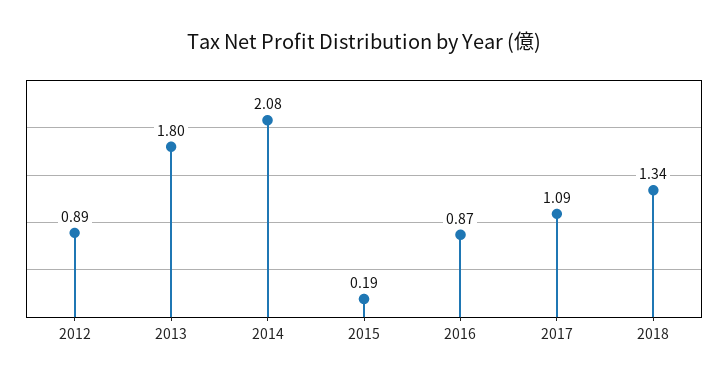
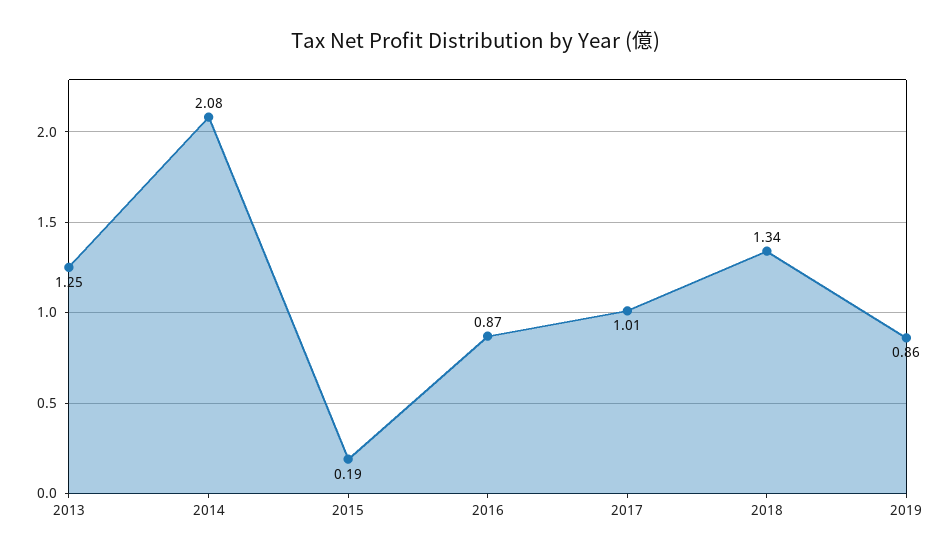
2012: 0.89 -> none
2013: 1.8 -> 1.25
2017: 1.09 -> 1.01
2019: none -> 0.86

